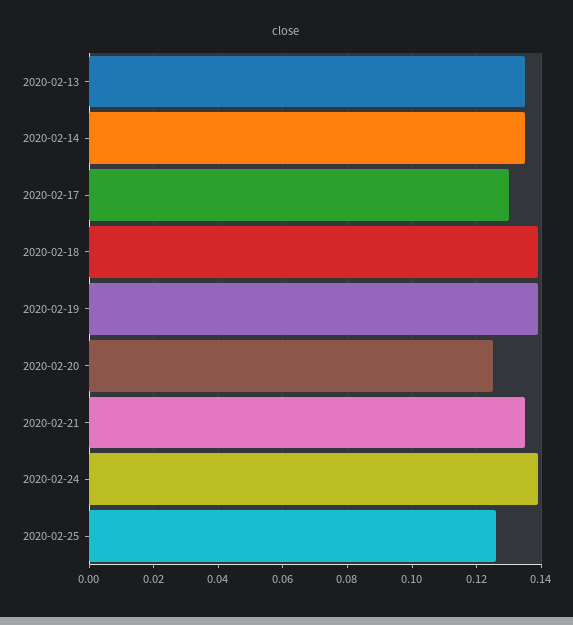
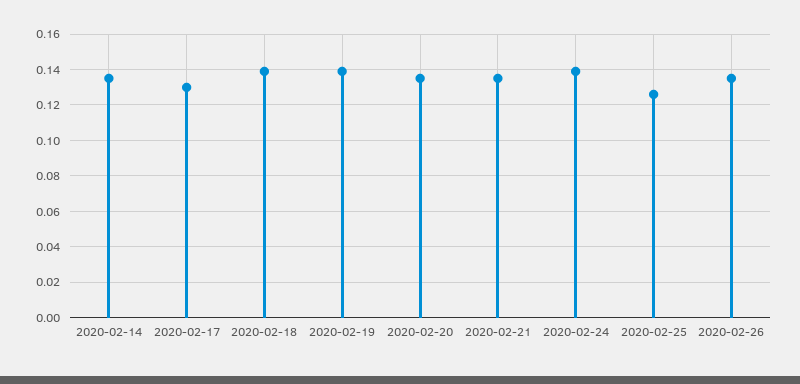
2020-02-13: 0.135 -> none
2020-02-20: 0.125 -> 0.135
2020-02-26: none -> 0.135

